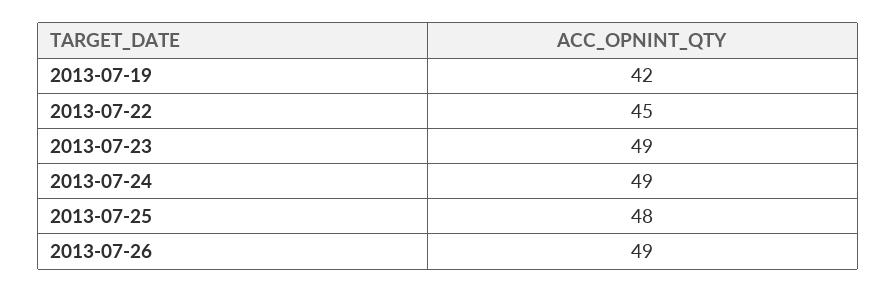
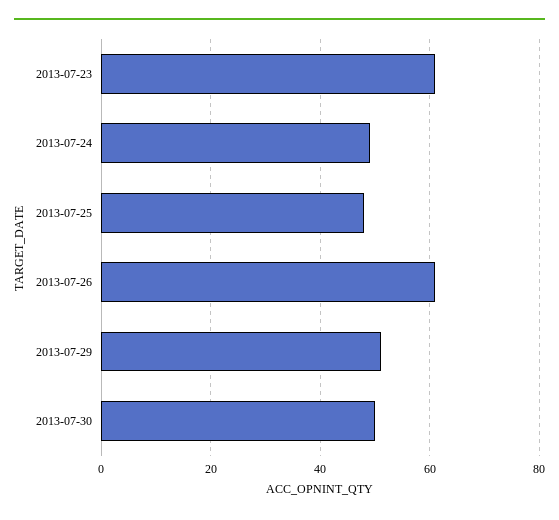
2013-07-19: 42 -> none
2013-07-22: 45 -> none
2013-07-23: 49 -> 60
2013-07-26: 49 -> 60
2013-07-29: none -> 50
2013-07-30: none -> 50

